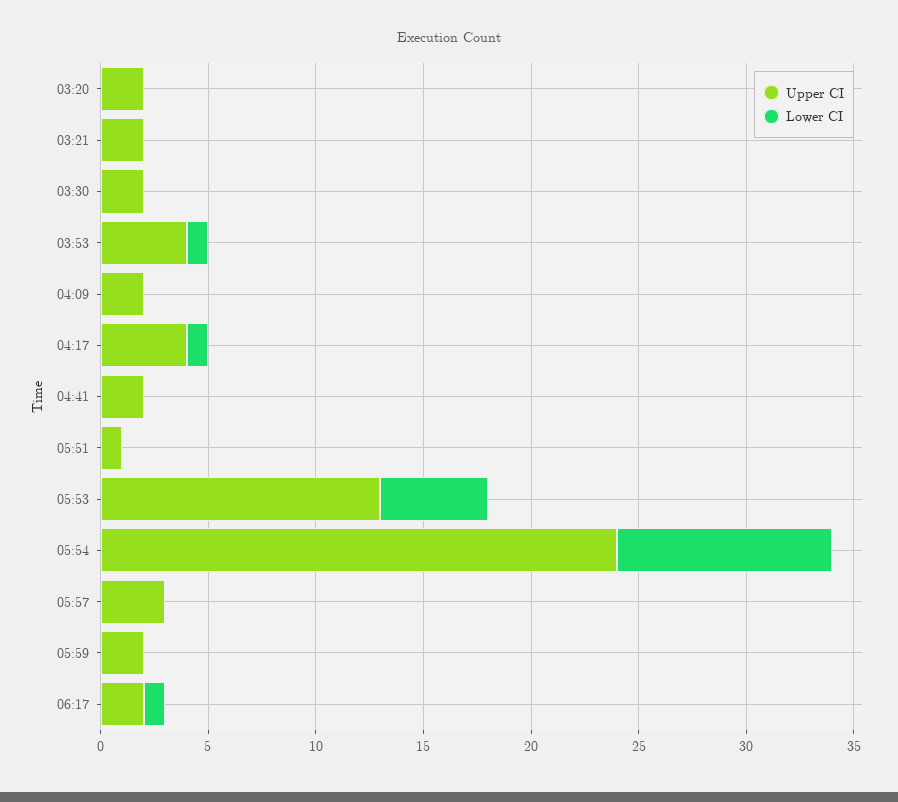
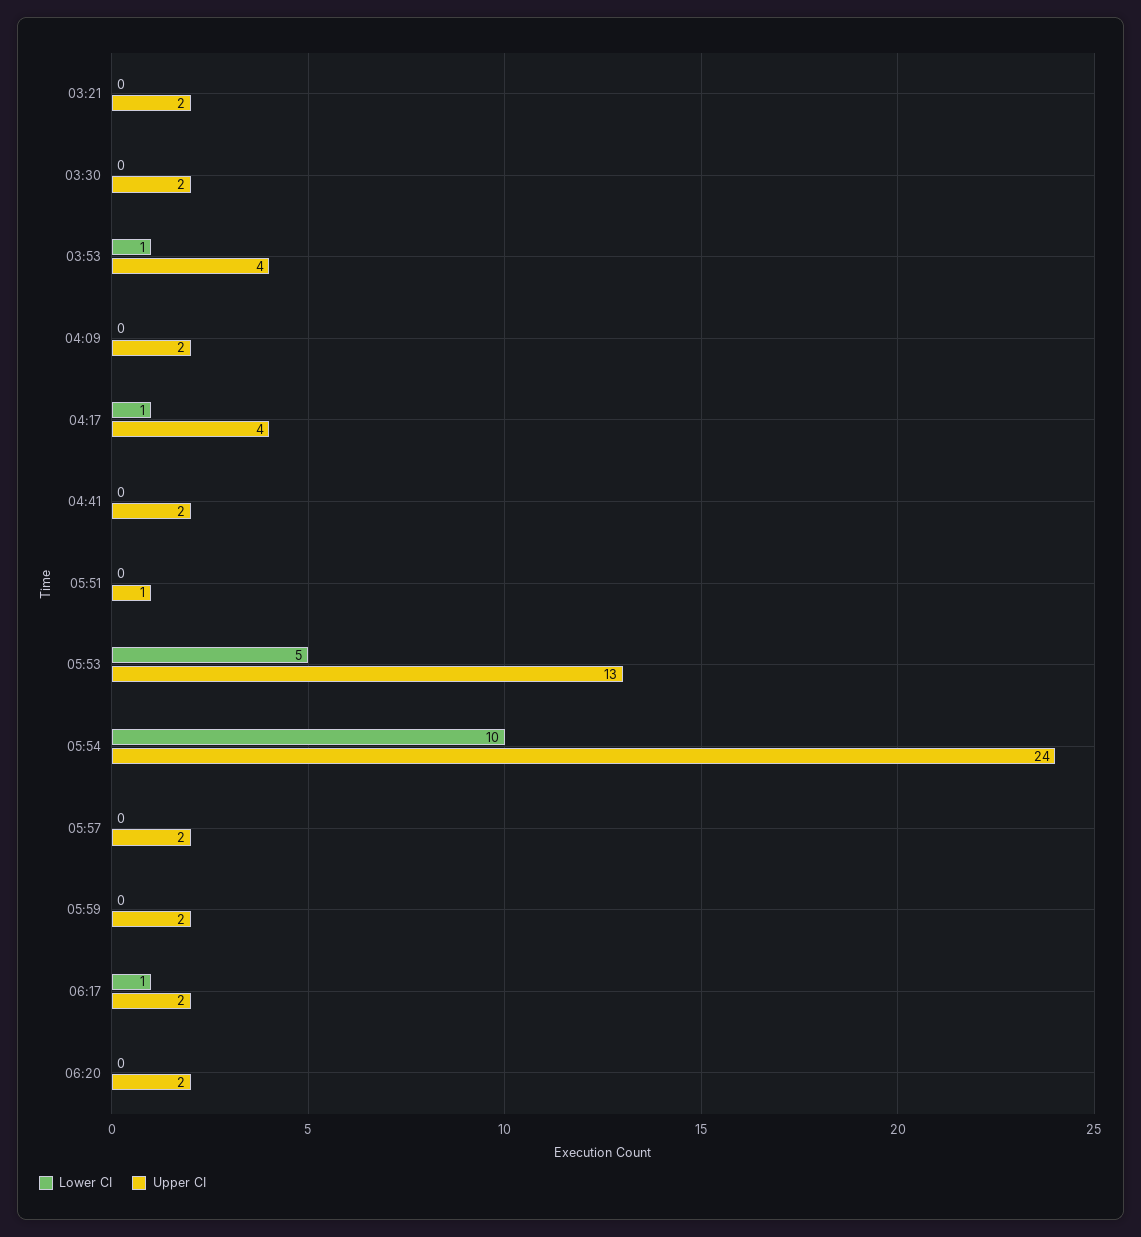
Upper CI, 03:20: 2 -> none
Lower CI, 03:20: 0 -> none
Upper CI, 05:57: 3 -> 2
Lower CI, 06:20: none -> 0
Upper CI, 06:20: none -> 2

